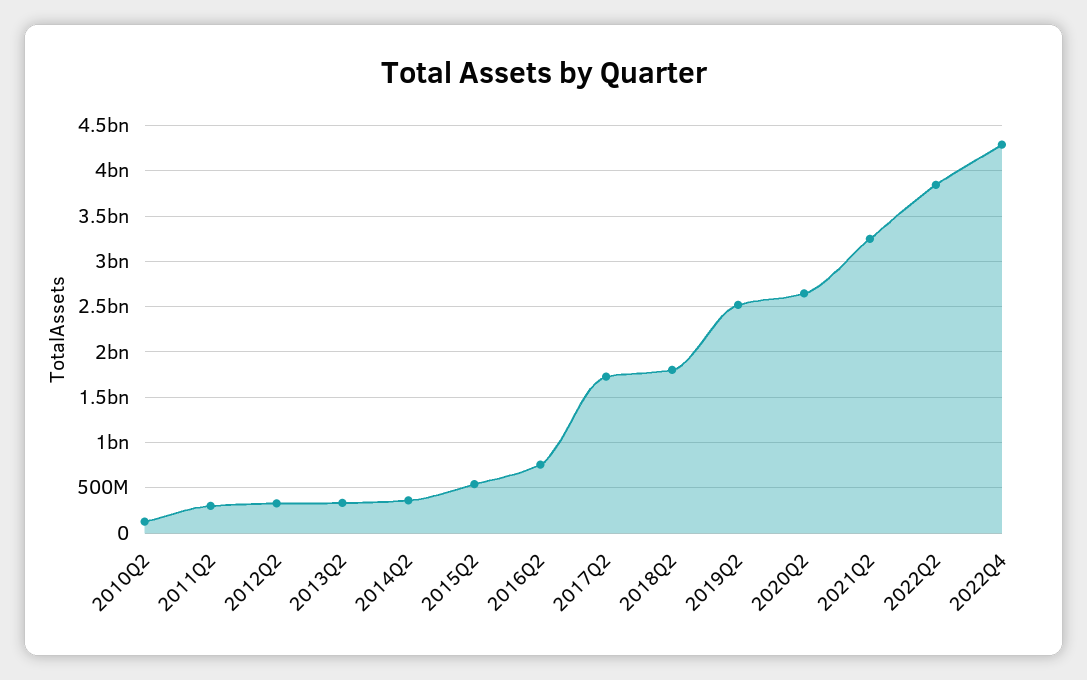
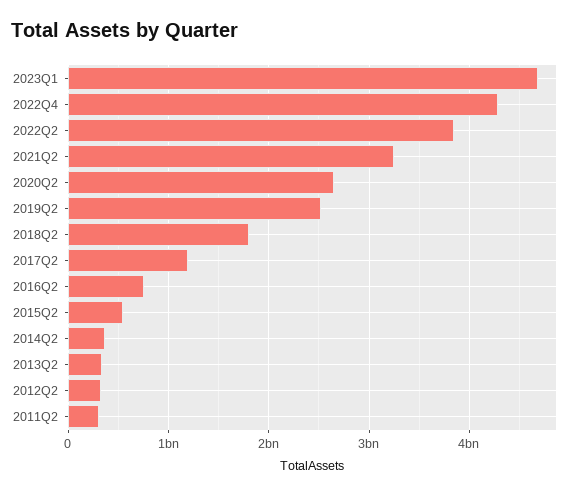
2010Q2: 100000000 -> none
2017Q2: 1700000000 -> 1200000000
2023Q1: none -> 4700000000

